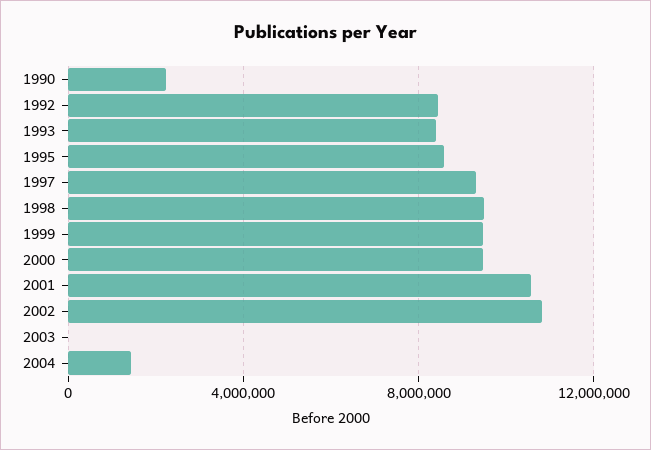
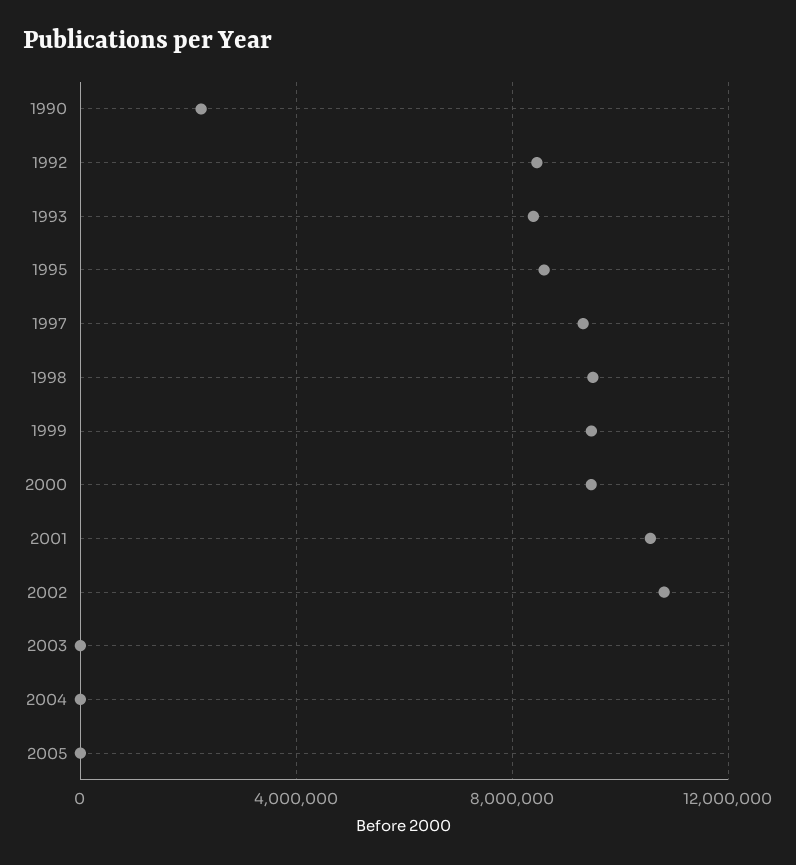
2004: 1500000 -> 0
2005: none -> 0

